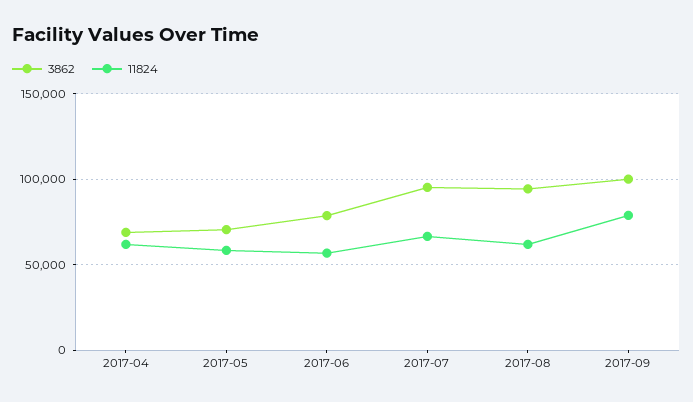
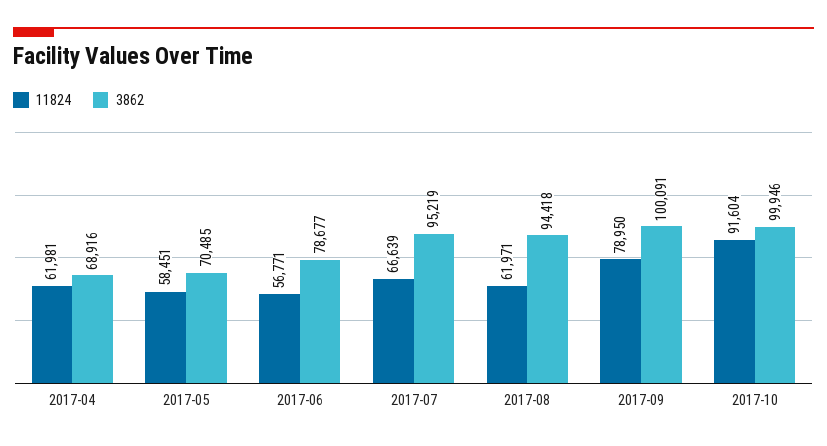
11824, 2017-10: none -> 91604
3862, 2017-10: none -> 99946

